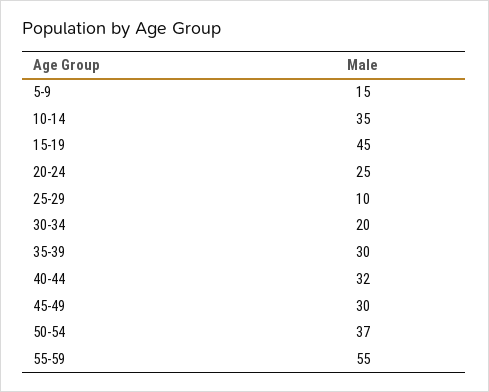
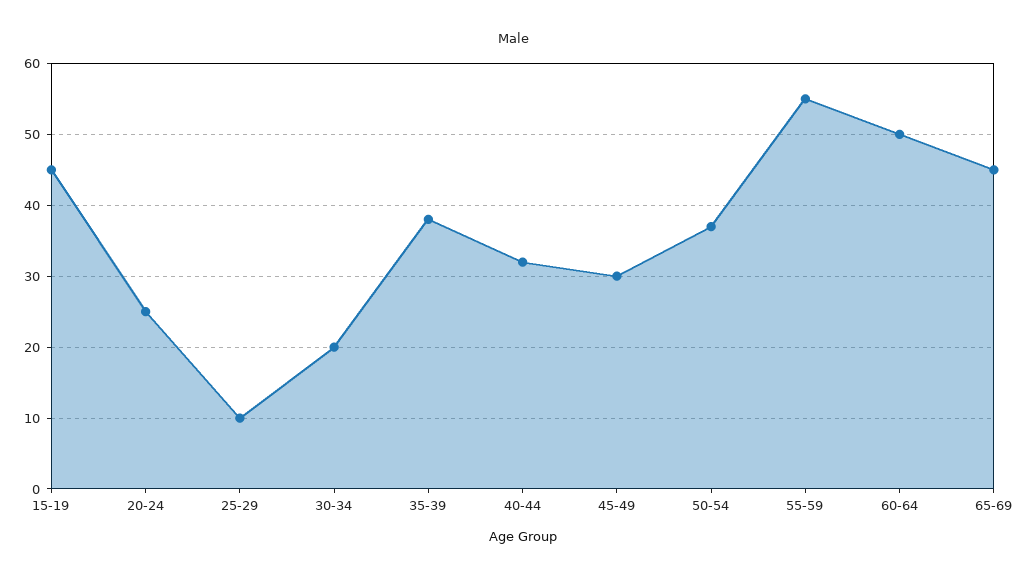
5-9: 15 -> none
10-14: 35 -> none
35-39: 30 -> 38
60-64: none -> 50
65-69: none -> 45

